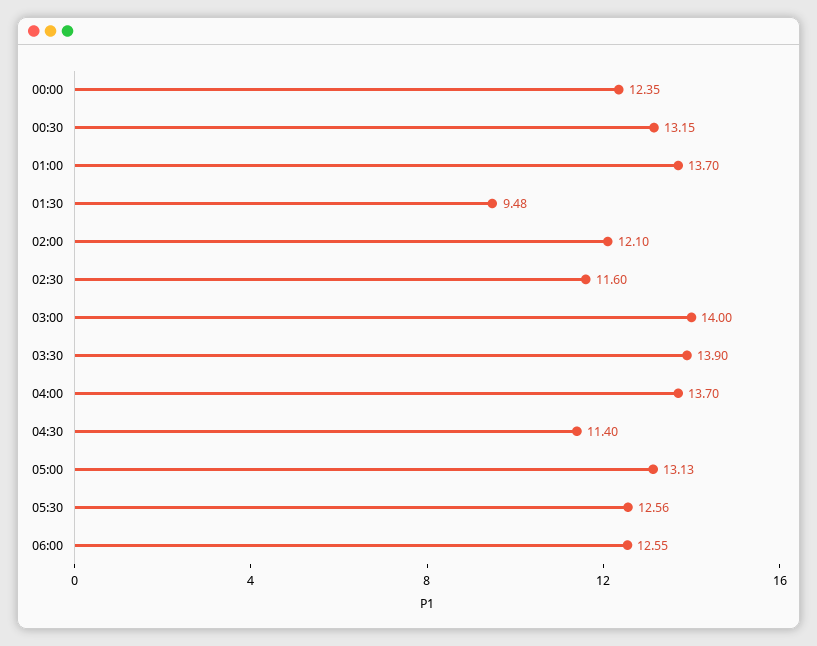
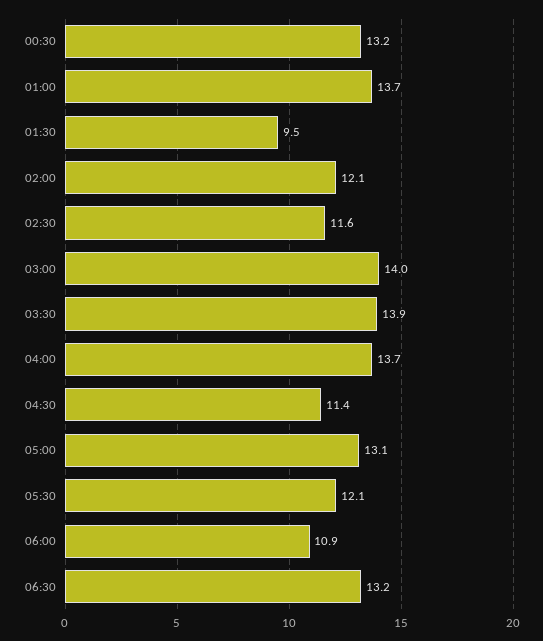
00:00: 12.35 -> none
05:30: 12.56 -> 12.1
06:00: 12.55 -> 10.9
06:30: none -> 13.2

